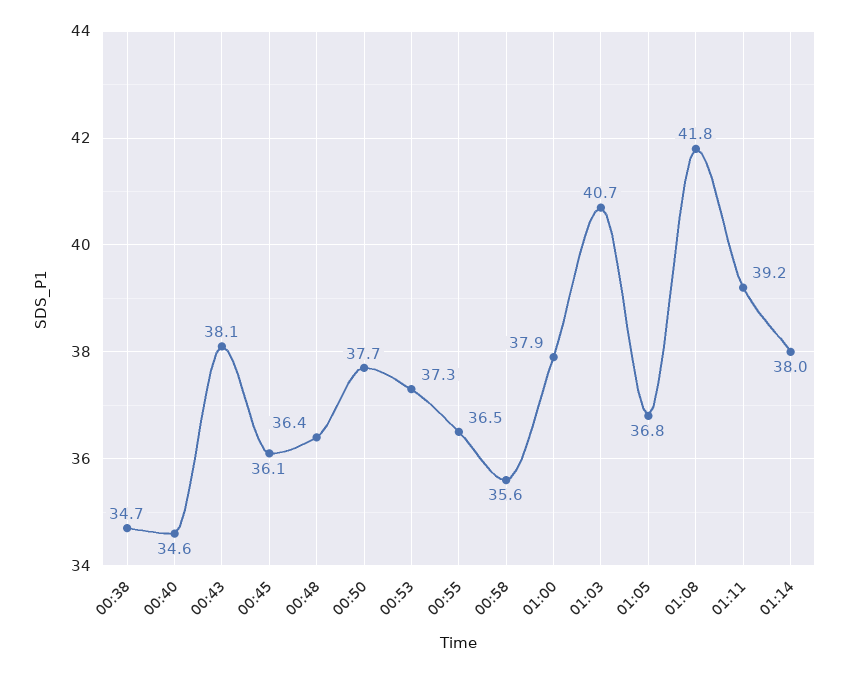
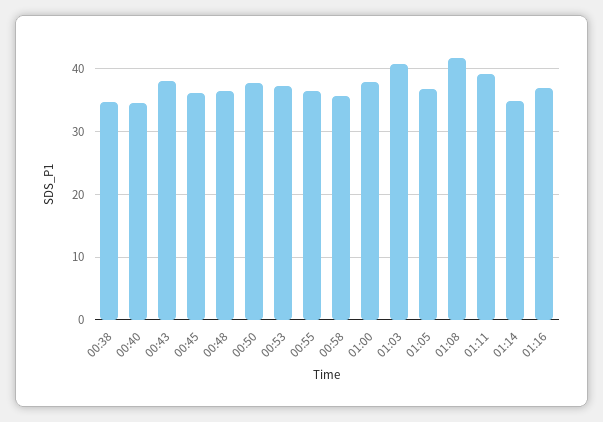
01:14: 38 -> 35
01:16: none -> 37

